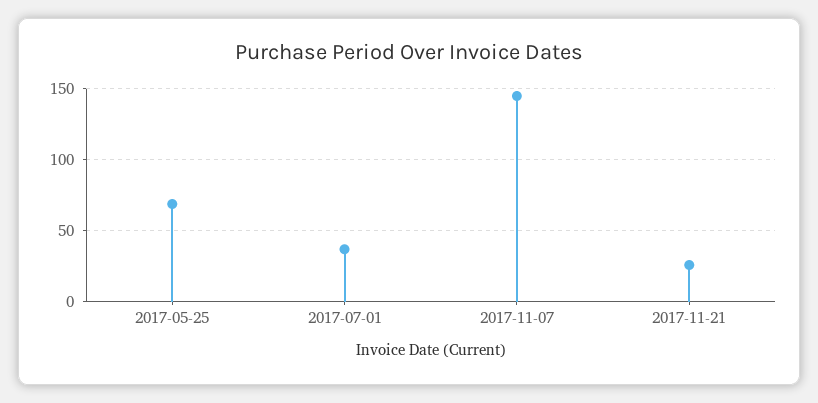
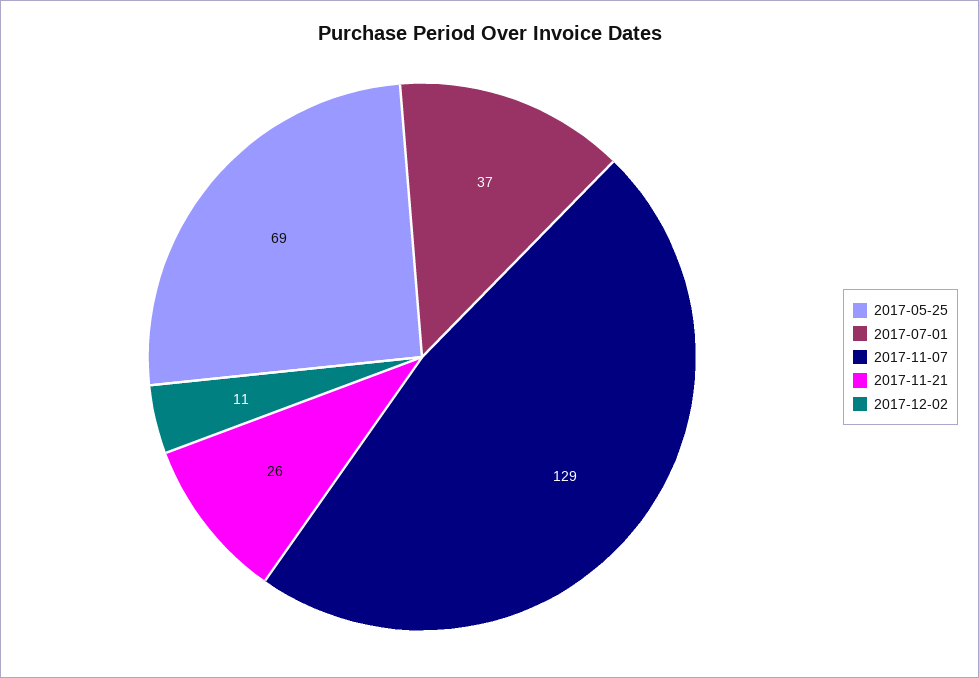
2017-11-07: 145 -> 129
2017-12-02: none -> 11

